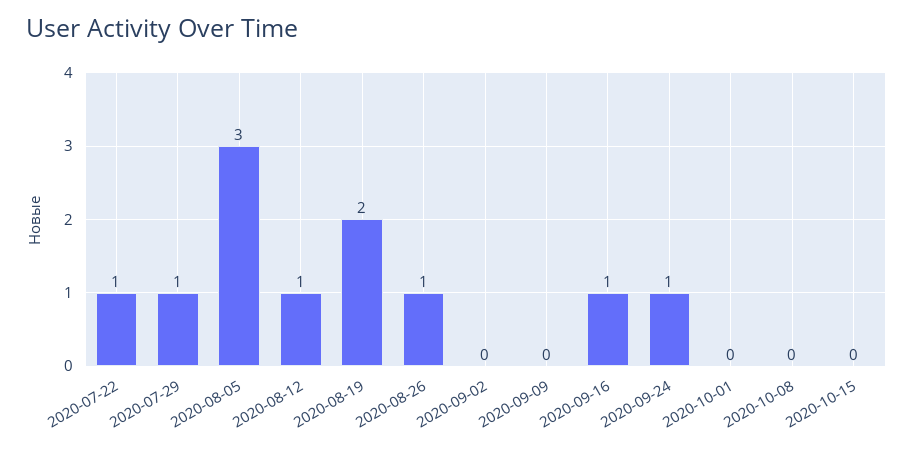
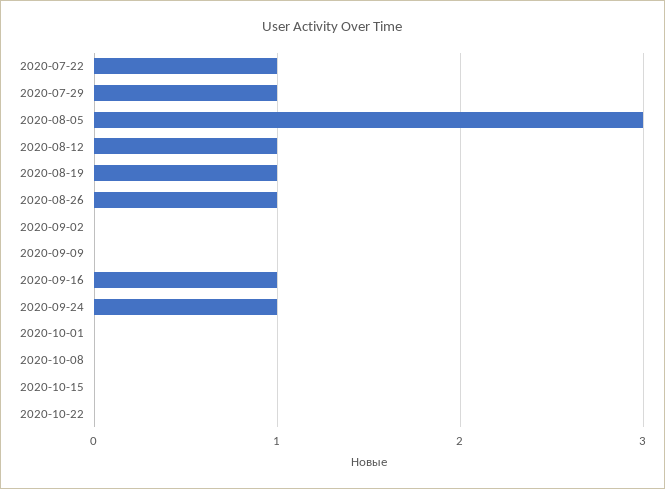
2020-08-19: 2 -> 1
2020-10-22: none -> 0

